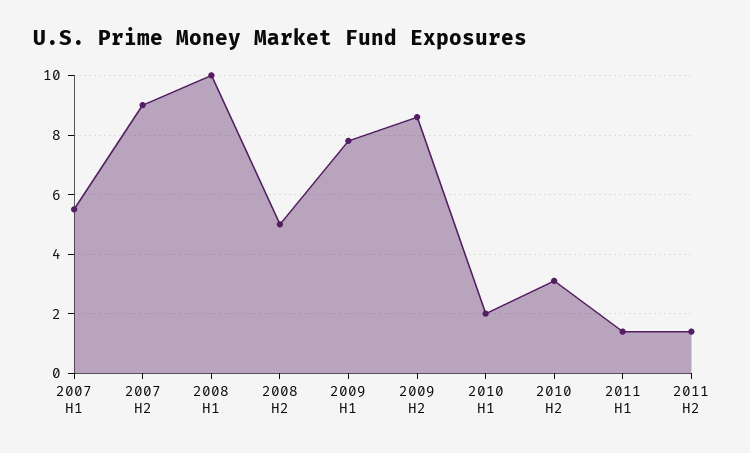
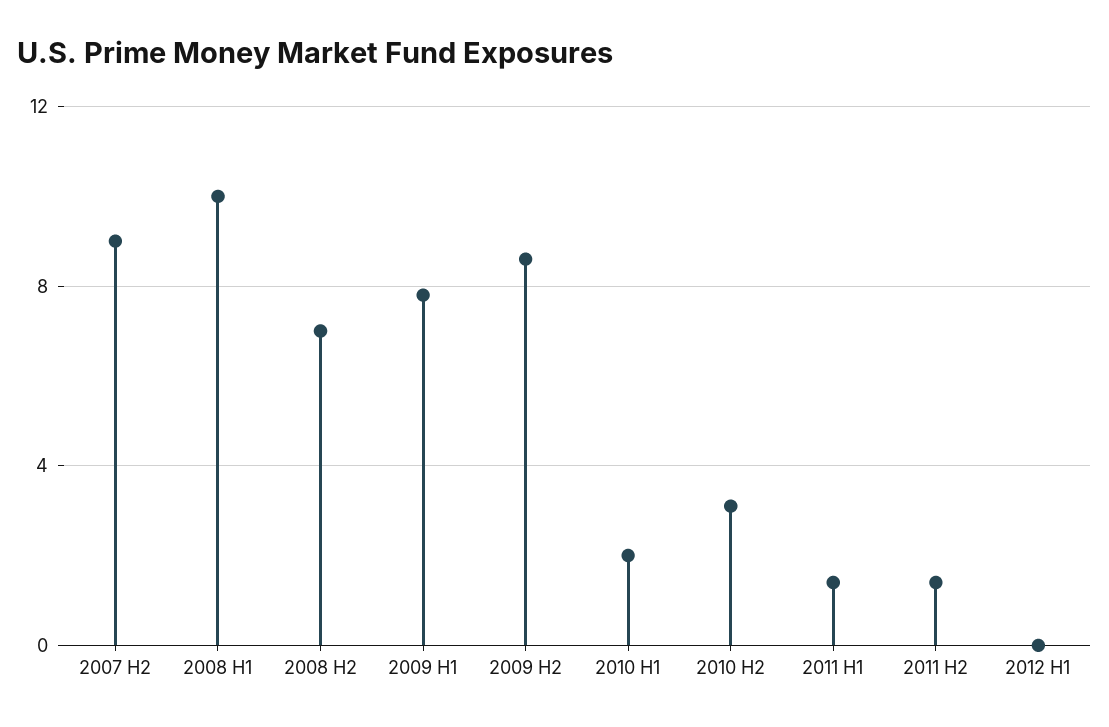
2007 H1: 5.5 -> none
2008 H2: 5 -> 7
2012 H1: none -> 0

